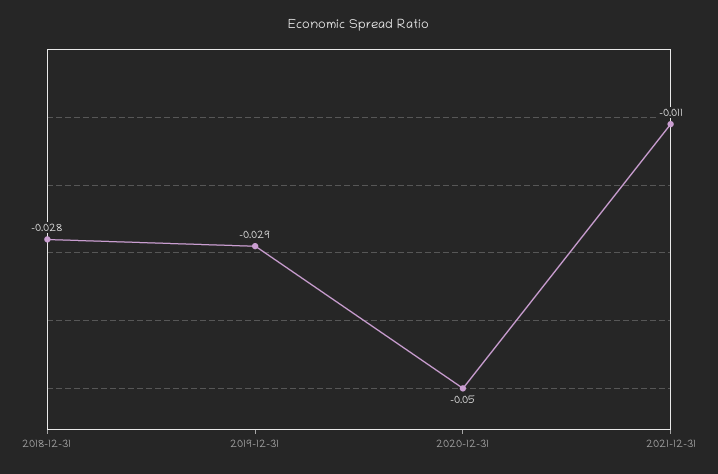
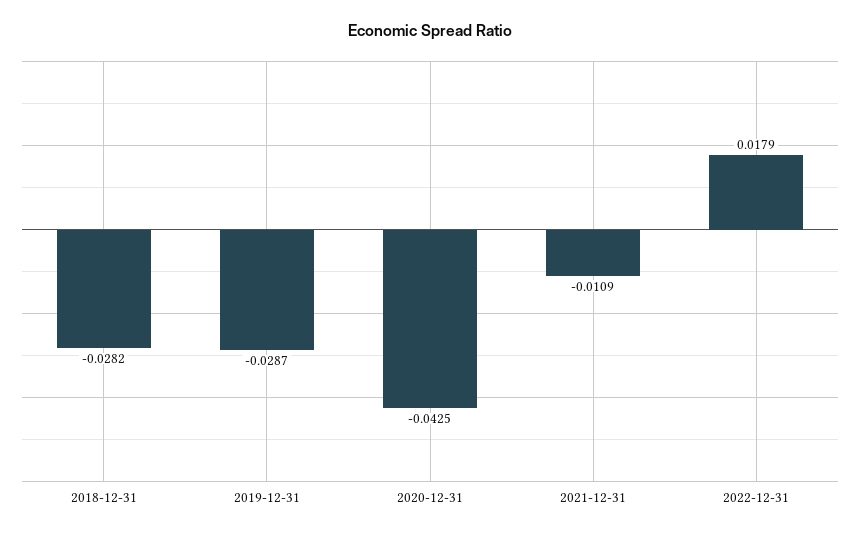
2020-12-31: -0.05 -> -0.0425
2022-12-31: none -> 0.0179

